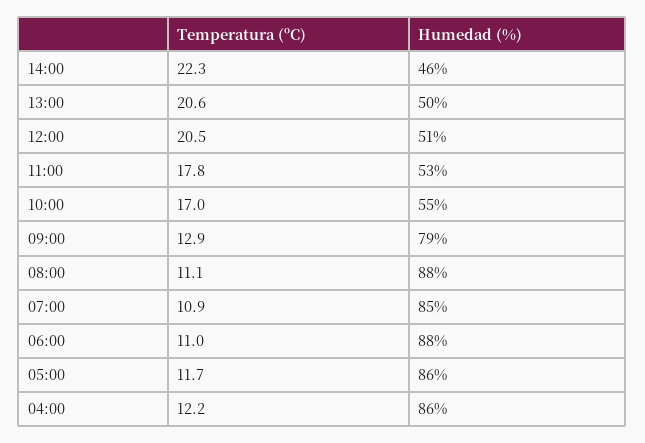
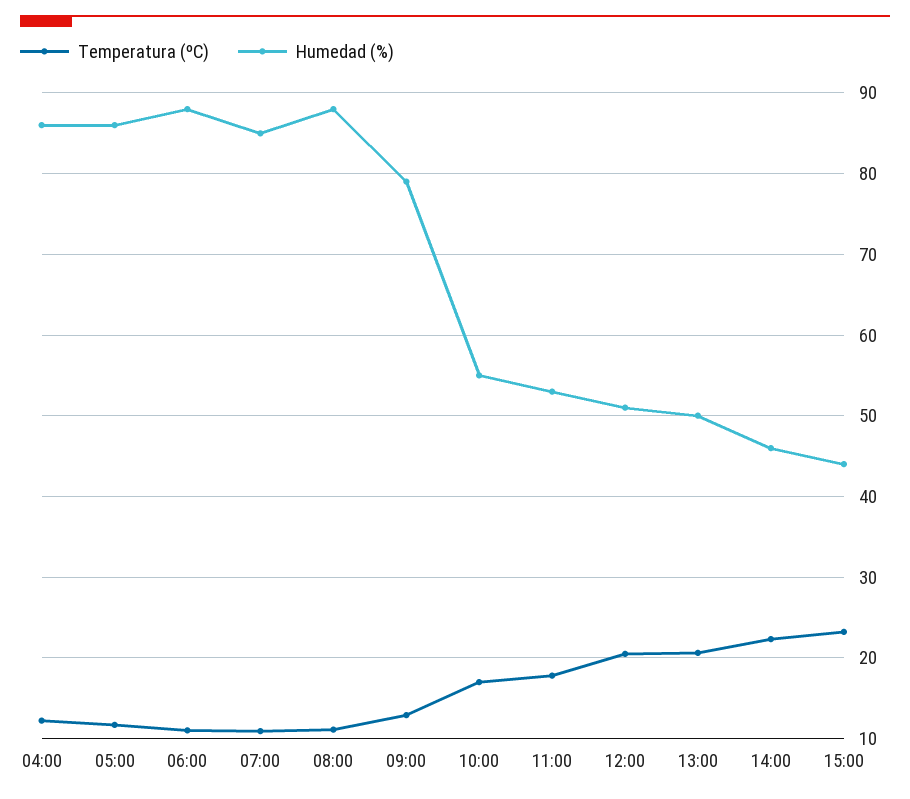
Temperatura (ºC), 15:00: none -> 23
Humedad (%), 15:00: none -> 44

